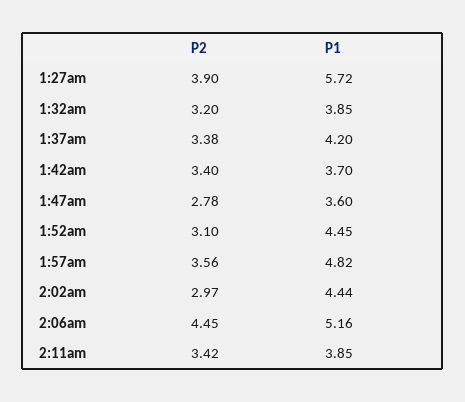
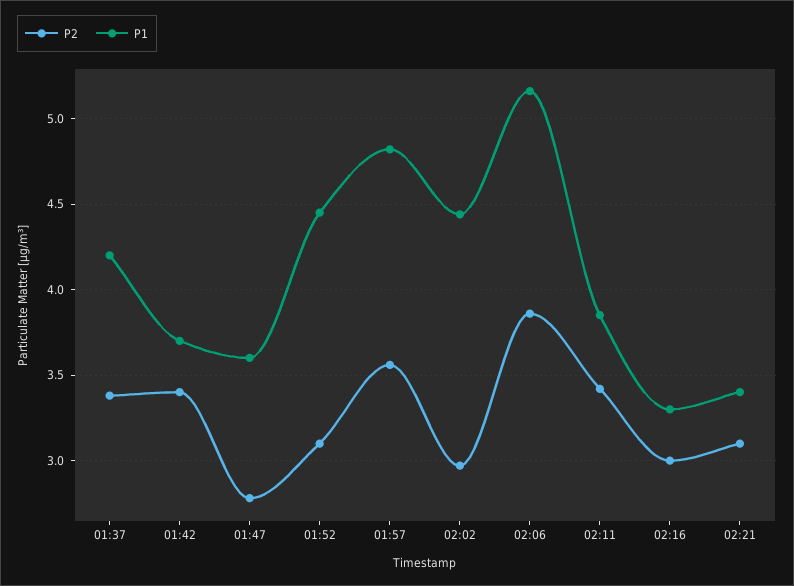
P2, 1:27am: 3.9 -> none
P1, 1:27am: 5.72 -> none
P2, 1:32am: 3.2 -> none
P1, 1:32am: 3.85 -> none
P2, 2:06am: 4.45 -> 3.85
P2, 02:16: none -> 3
P1, 02:16: none -> 3.3
P2, 02:21: none -> 3.1
P1, 02:21: none -> 3.4

